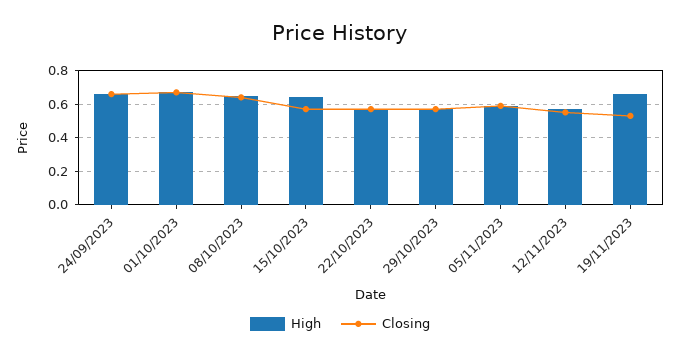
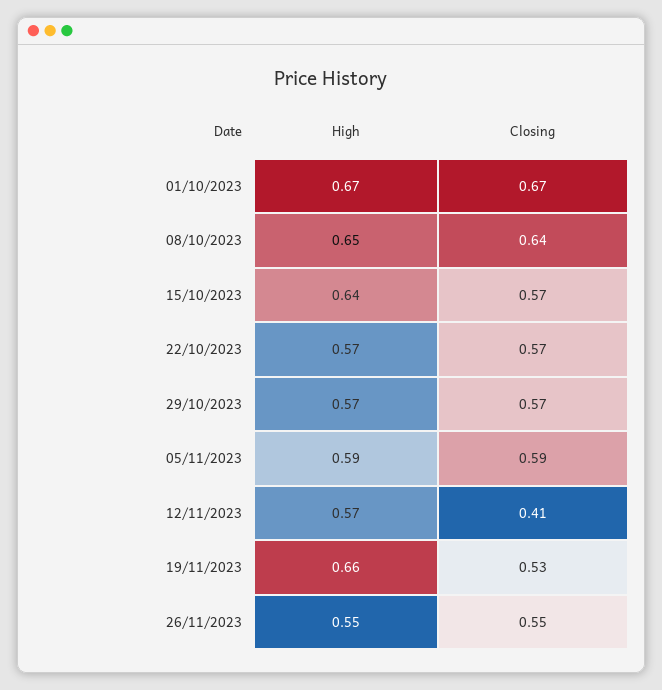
High, 24/09/2023: 0.65 -> none
Closing, 24/09/2023: 0.65 -> none
Closing, 12/11/2023: 0.55 -> 0.41
High, 26/11/2023: none -> 0.55
Closing, 26/11/2023: none -> 0.55

